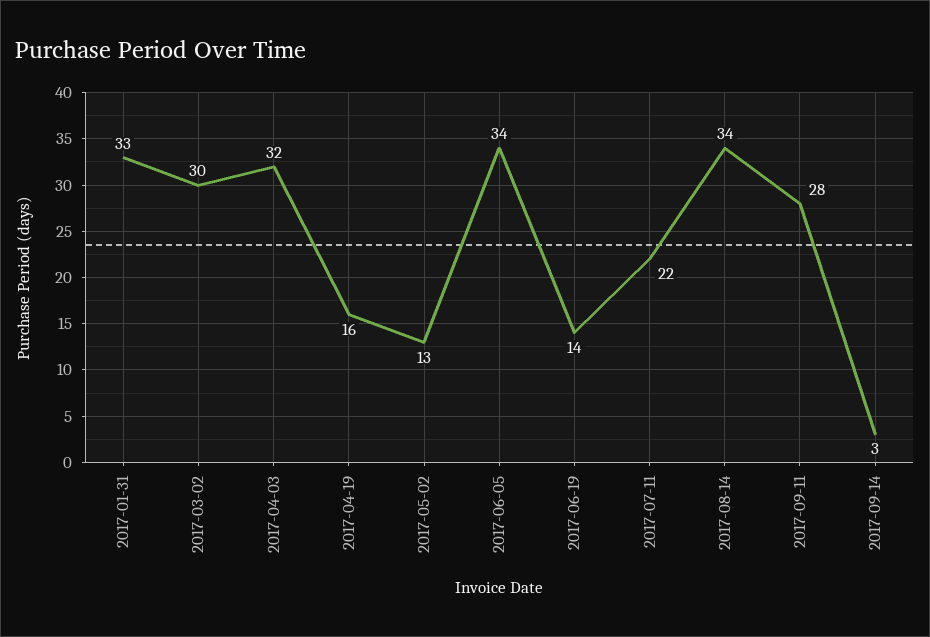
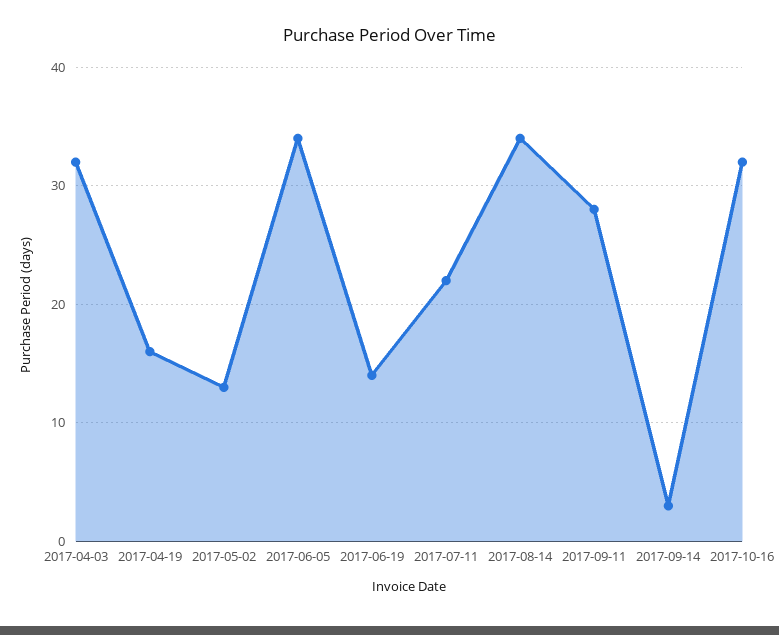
2017-01-31: 33 -> none
2017-03-02: 30 -> none
2017-10-16: none -> 32

